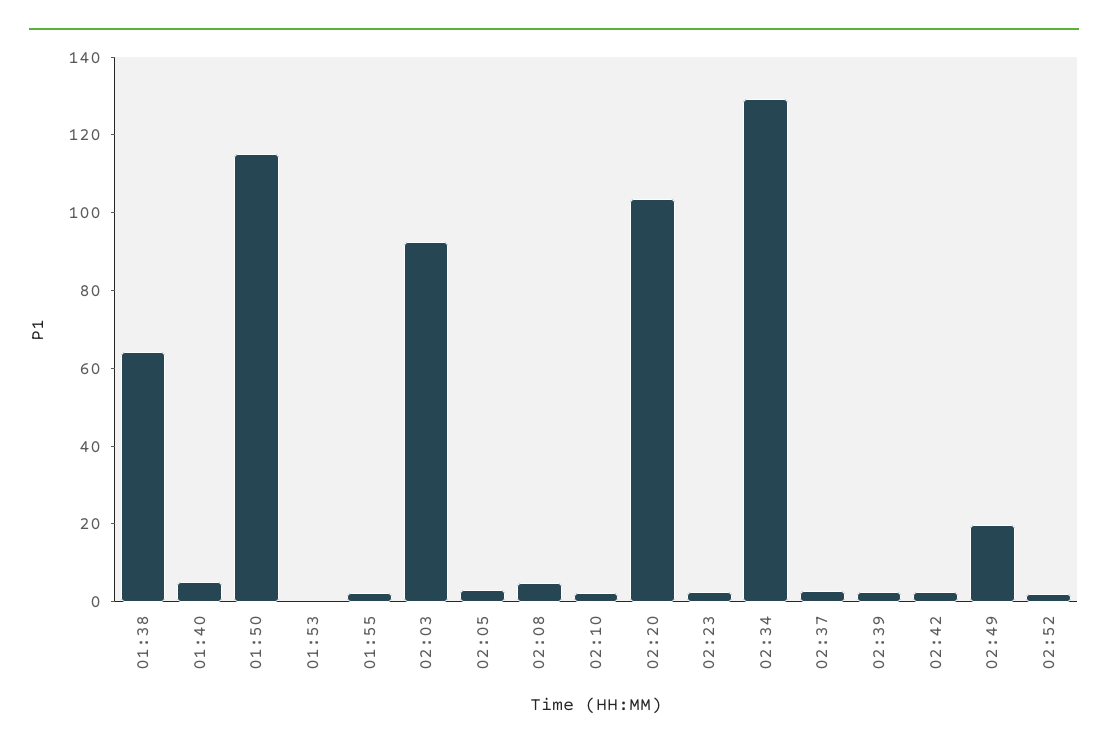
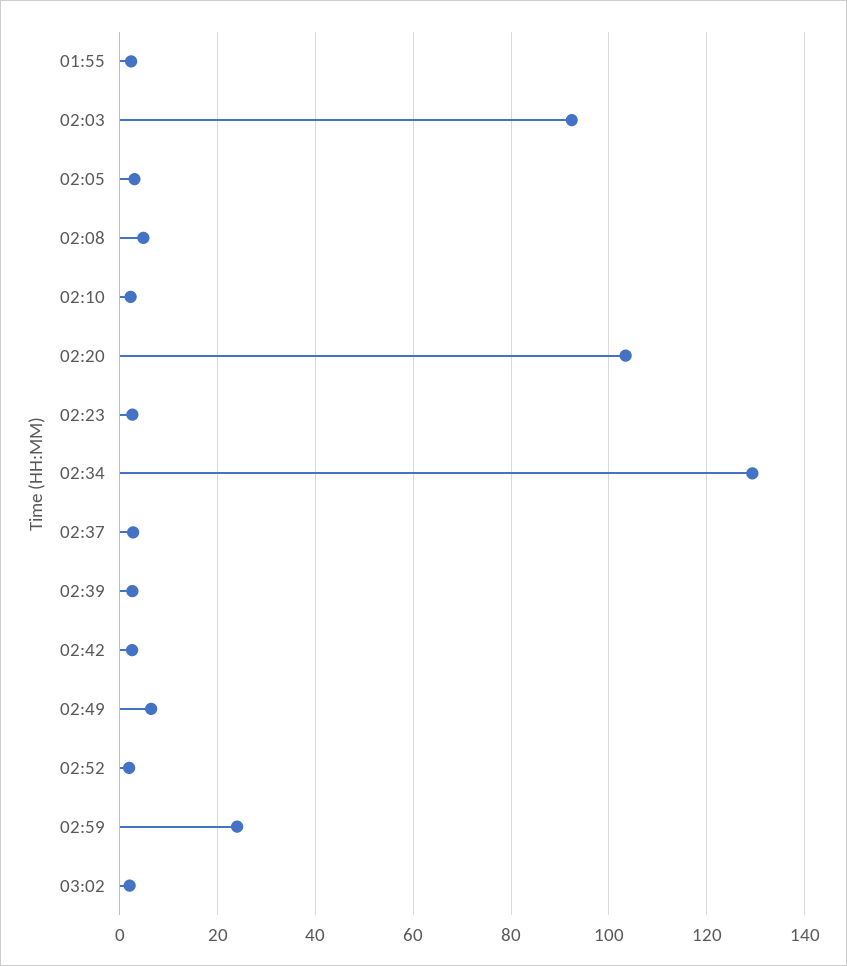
01:38: 65 -> none
01:40: 5 -> none
01:50: 115 -> none
01:53: 0 -> none
02:49: 20 -> 6
02:59: none -> 24
03:02: none -> 2

